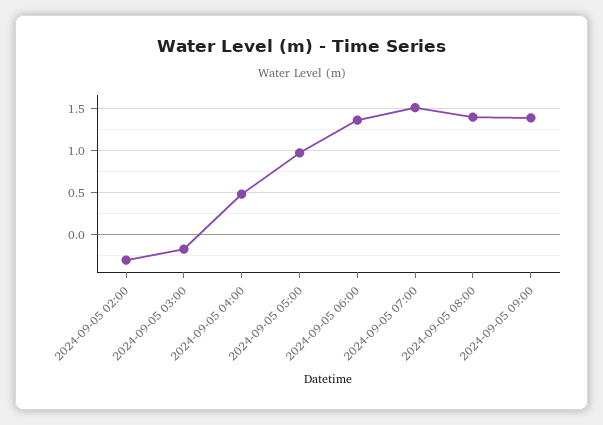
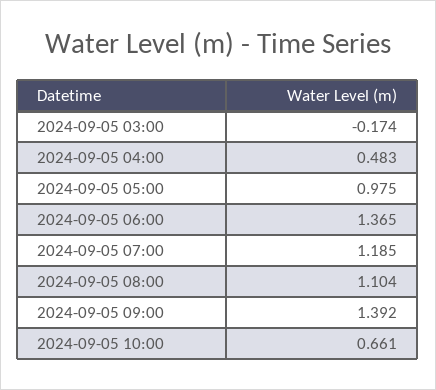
2024-09-05 02:00: -0.3 -> none
2024-09-05 07:00: 1.5 -> 1.185
2024-09-05 08:00: 1.4 -> 1.104
2024-09-05 10:00: none -> 0.661

